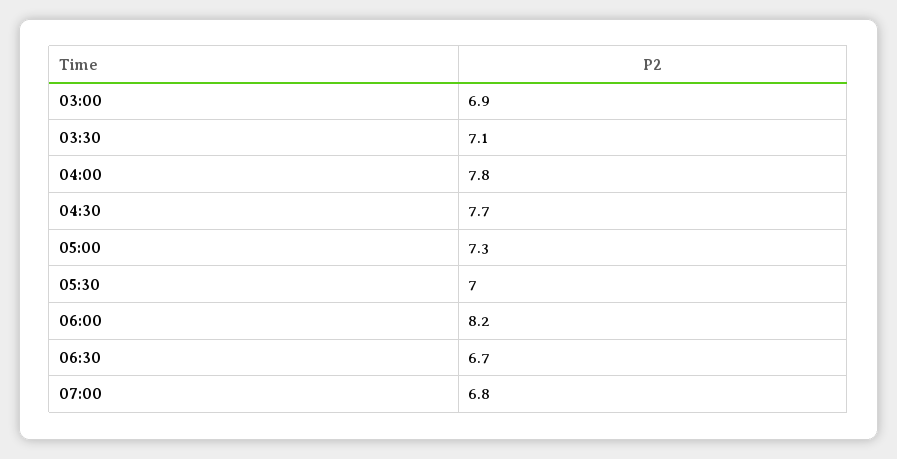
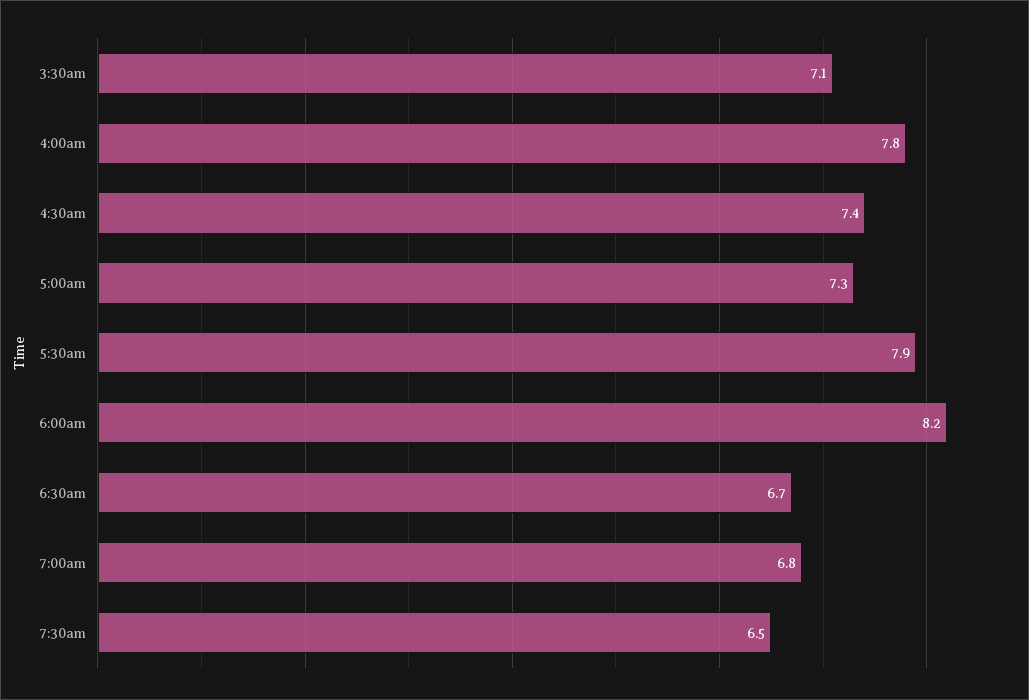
03:00: 6.9 -> none
04:30: 7.7 -> 7.4
05:30: 7 -> 7.9
7:30am: none -> 6.5

